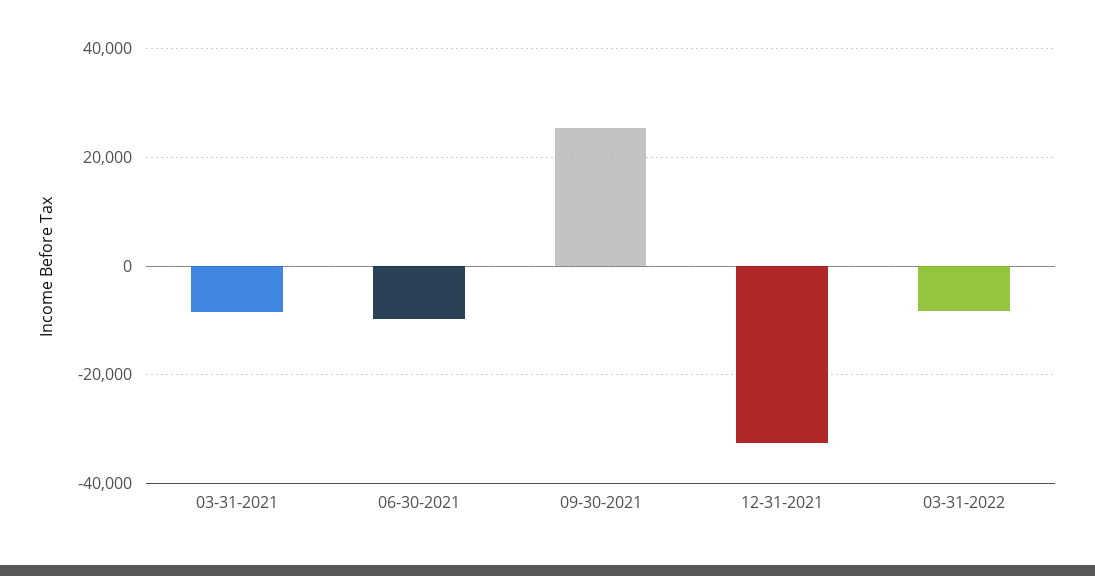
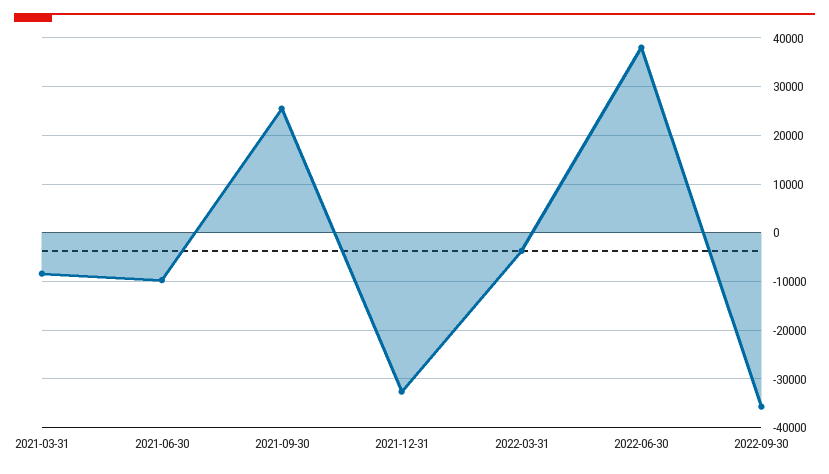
03-31-2022: -8000 -> -4000
2022-06-30: none -> 38000
2022-09-30: none -> -36000

